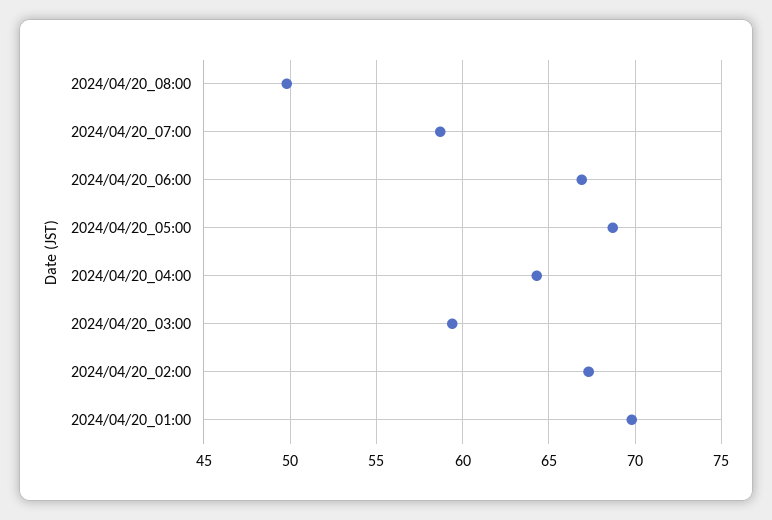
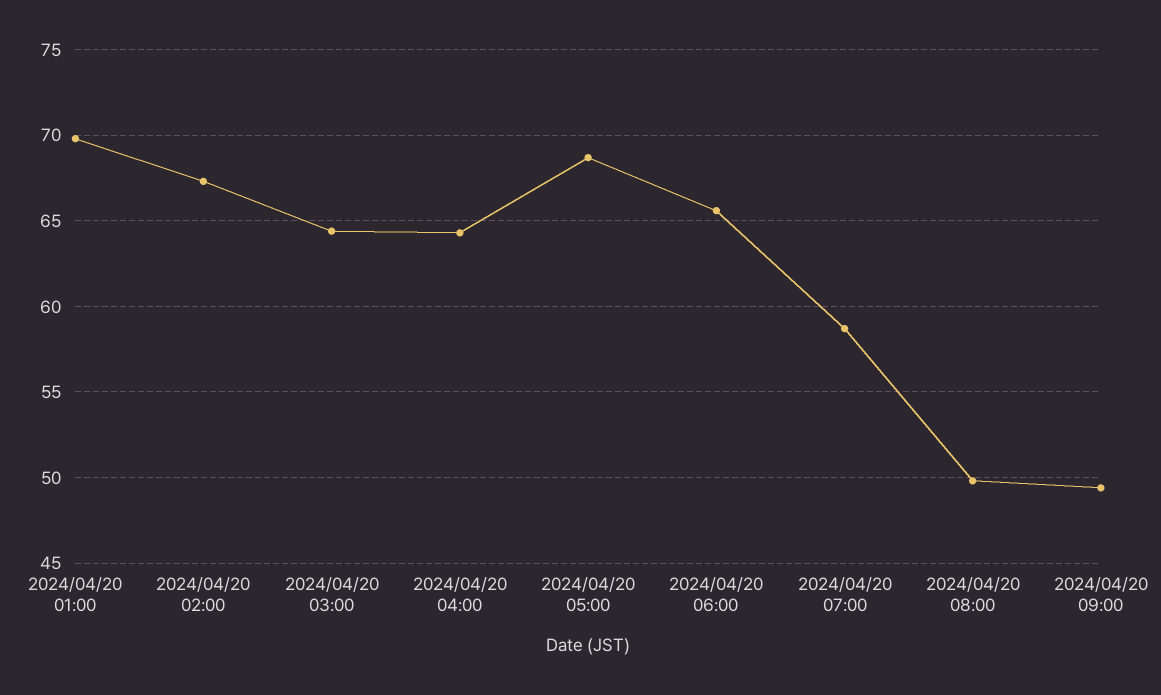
2024/04/20_06:00: 67 -> 65.5
2024/04/20_03:00: 59.5 -> 64.5
2024/04/20 09:00: none -> 49.5

